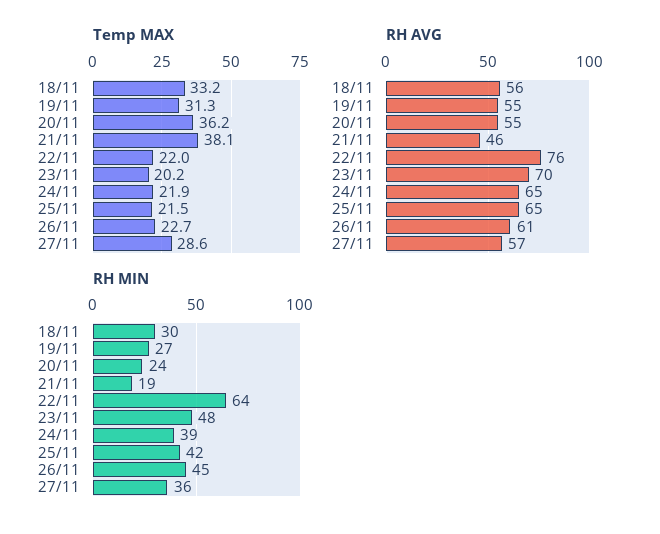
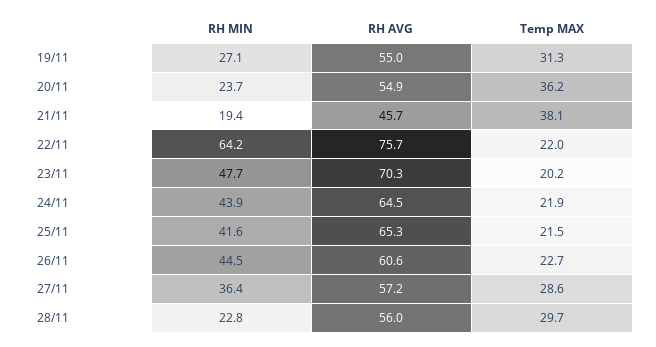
Temp MAX, 18/11: 33.2 -> none
RH AVG, 18/11: 56 -> none
RH MIN, 18/11: 30 -> none
RH MIN, 24/11: 39 -> 43.9
RH MIN, 28/11: none -> 22.8
RH AVG, 28/11: none -> 56
Temp MAX, 28/11: none -> 29.7

